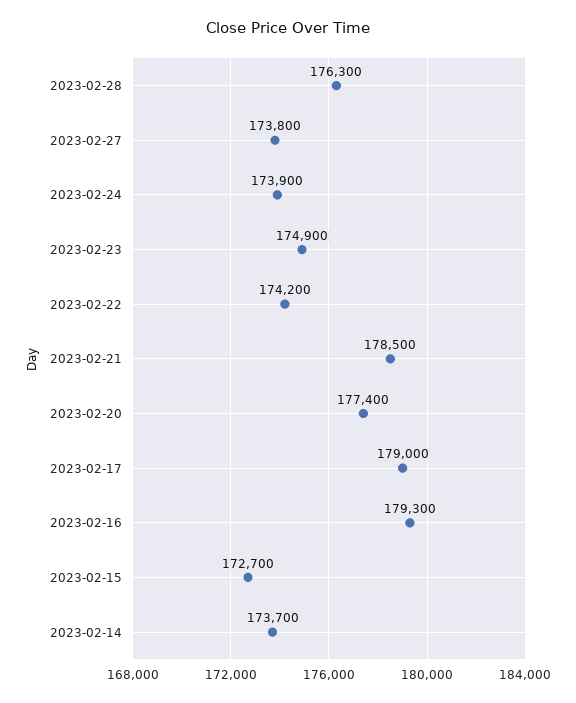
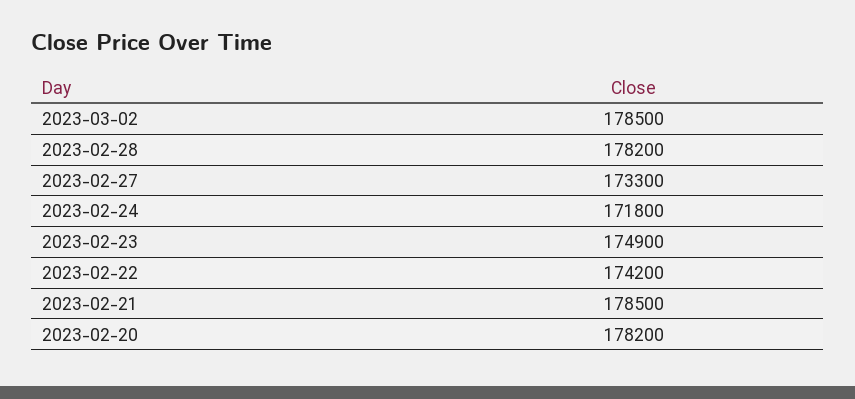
2023-02-28: 176300 -> 178200
2023-02-27: 173800 -> 173300
2023-02-24: 173900 -> 171800
2023-02-20: 177400 -> 178200
2023-02-17: 179000 -> none
2023-02-16: 179300 -> none
2023-02-15: 172700 -> none
2023-02-14: 173700 -> none
2023-03-02: none -> 178500

